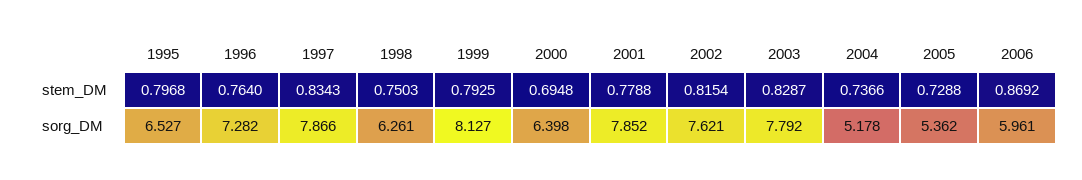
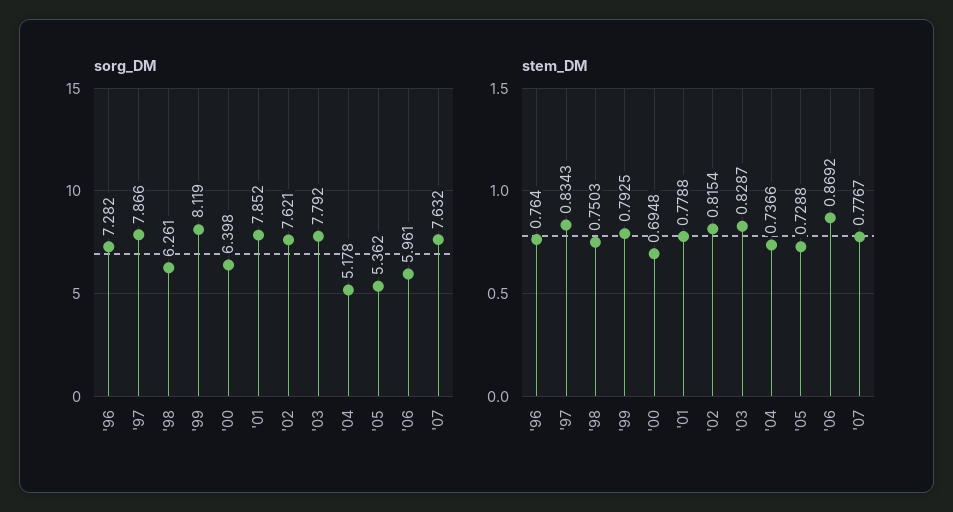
stem_DM, 1995: 0.7968 -> none
sorg_DM, 1995: 6.527 -> none
sorg_DM, 1999: 8.127 -> 8.119
sorg_DM, '07: none -> 7.632
stem_DM, '07: none -> 0.7767

